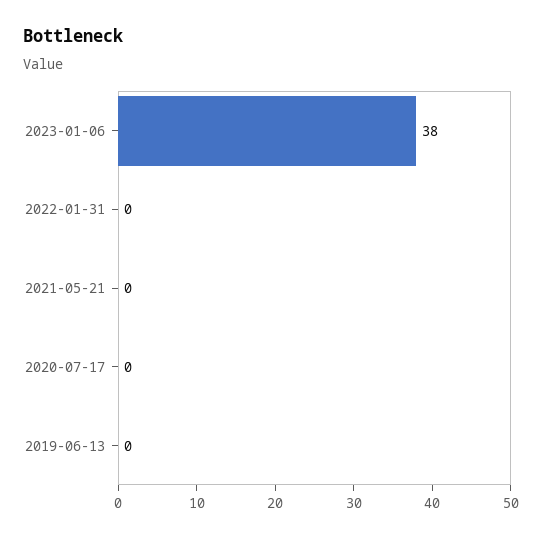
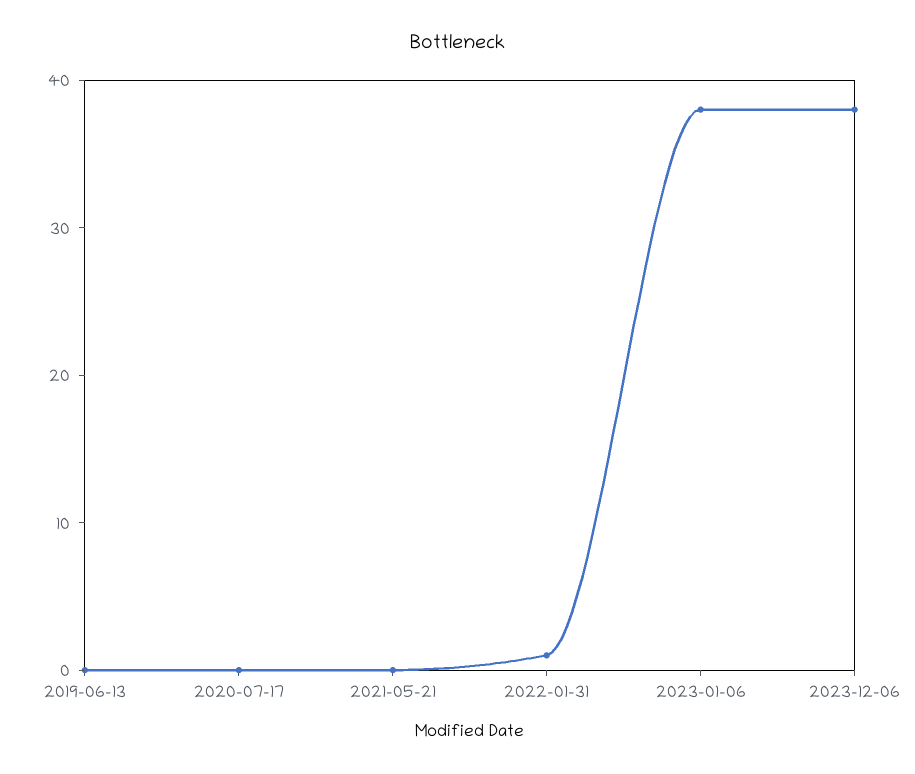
2022-01-31: 0 -> 1
2023-12-06: none -> 38

